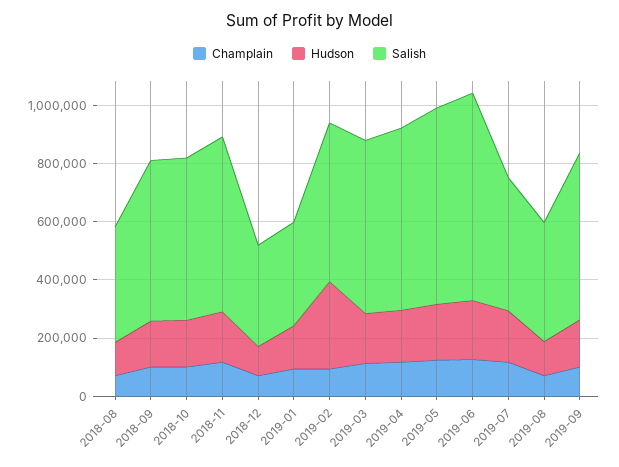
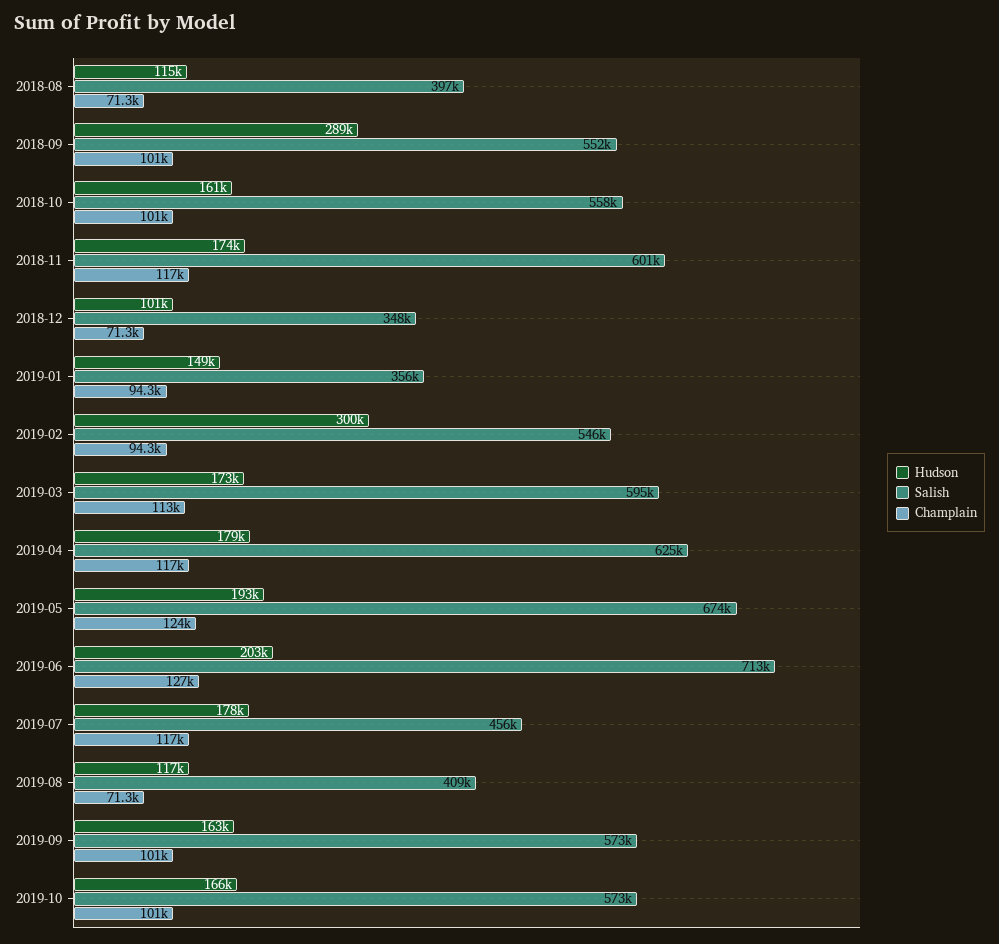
Hudson, 2018-09: 150000 -> 289000
Hudson, 2019-10: none -> 166000
Salish, 2019-10: none -> 573000
Champlain, 2019-10: none -> 101000

